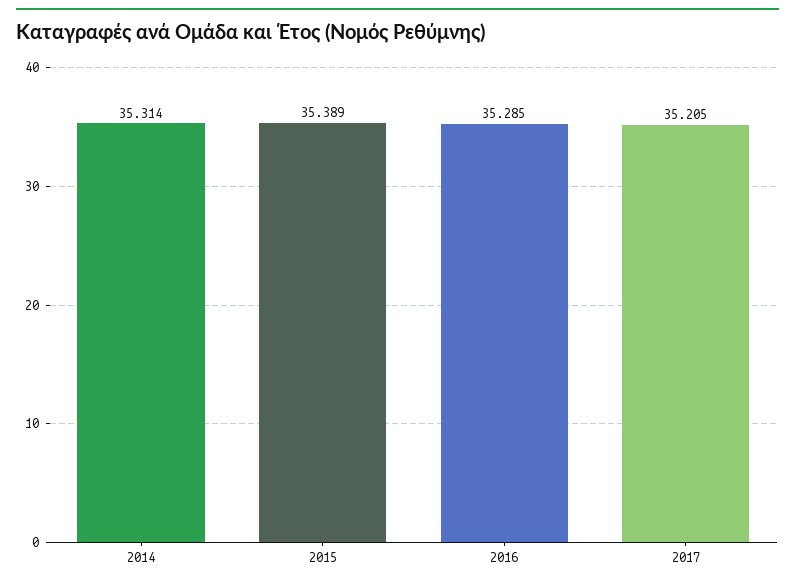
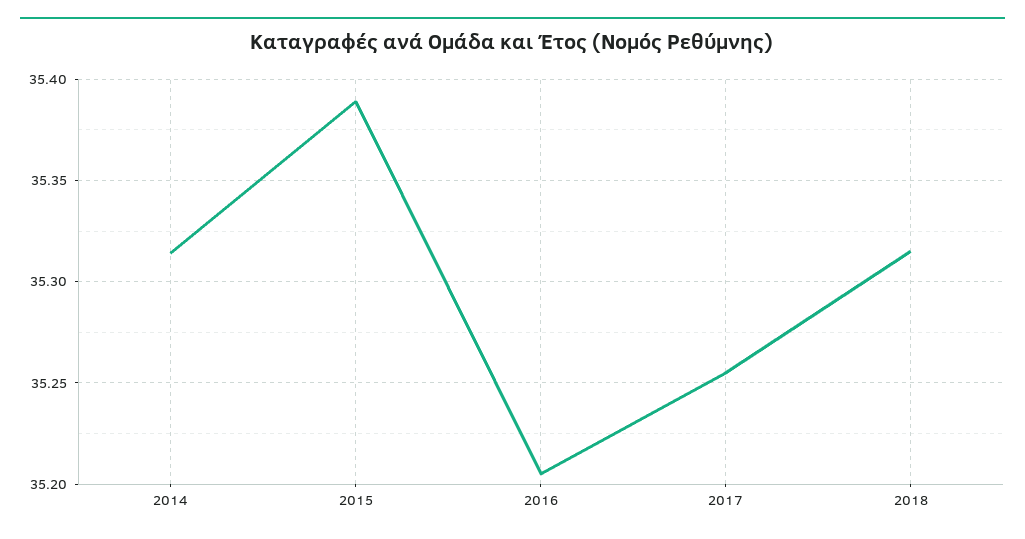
2016: 35.285 -> 35.205
2017: 35.205 -> 35.255
2018: none -> 35.315

